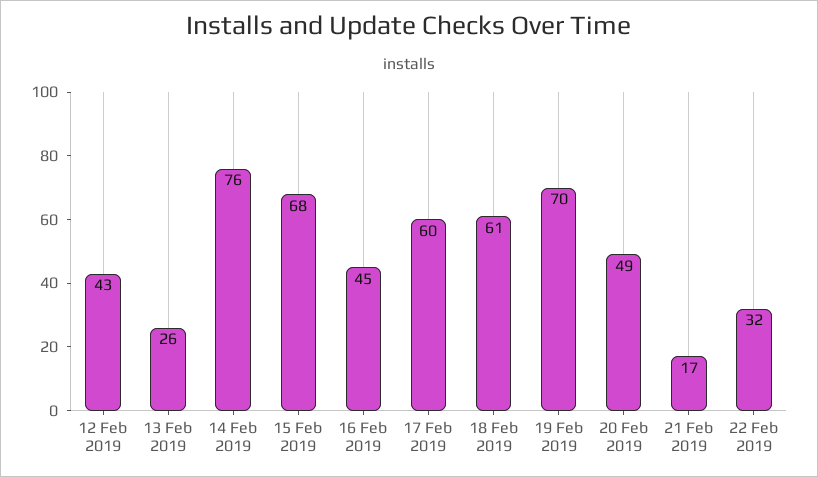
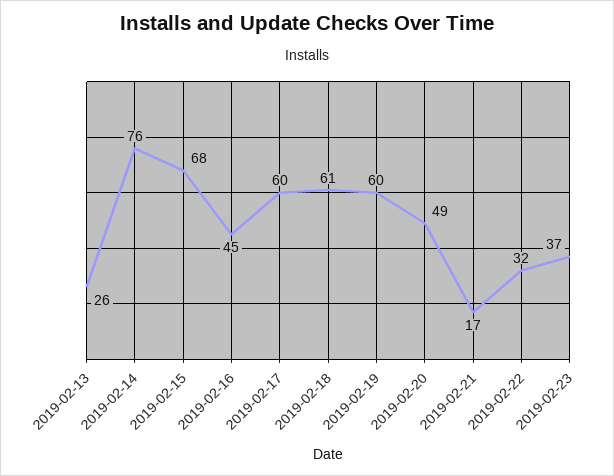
12 Feb 2019: 43 -> none
19 Feb 2019: 70 -> 60
2019-02-23: none -> 37

